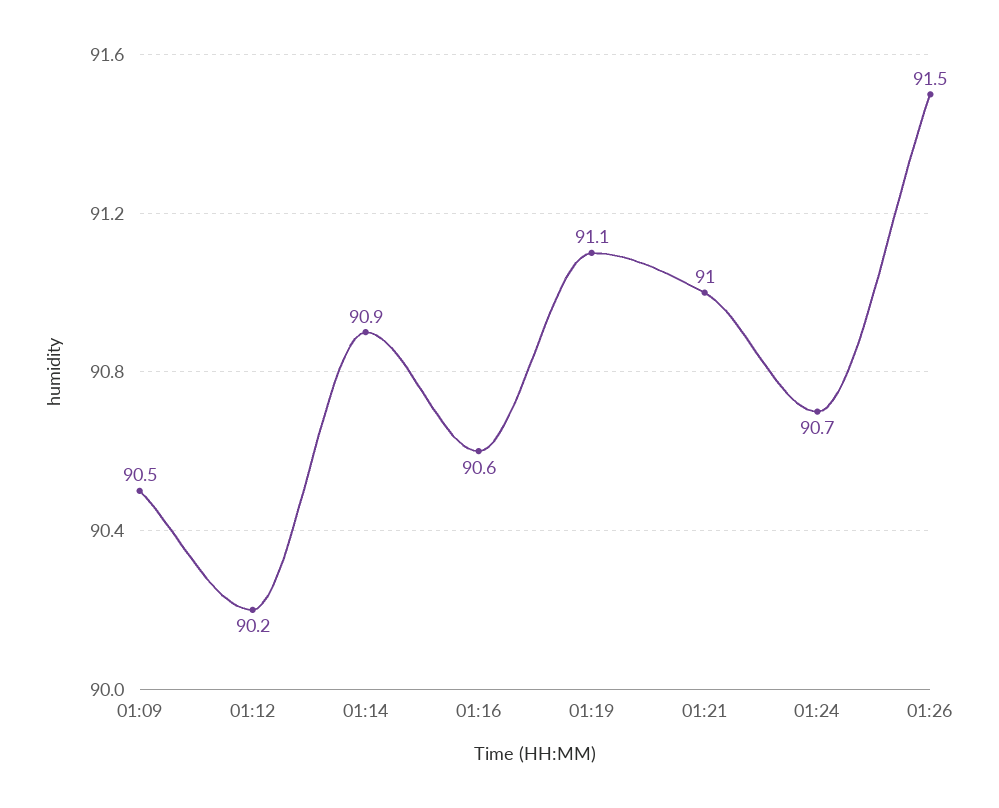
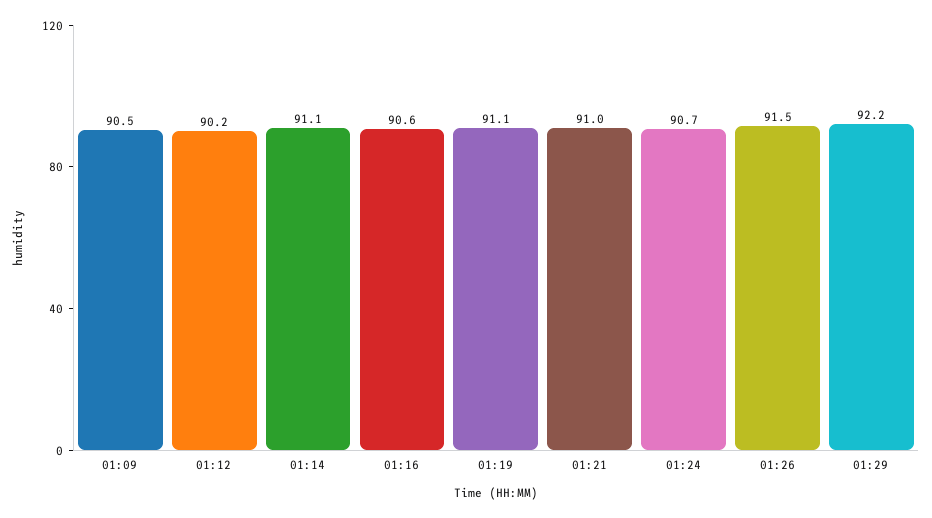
01:14: 90.9 -> 91.1
01:29: none -> 92.2

